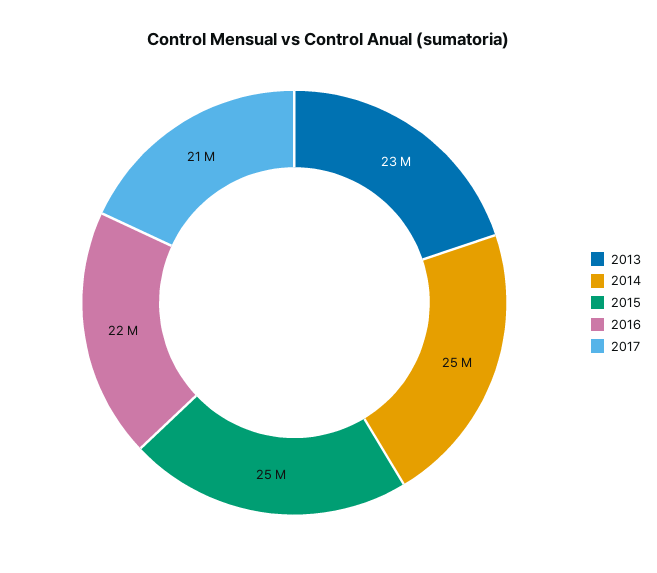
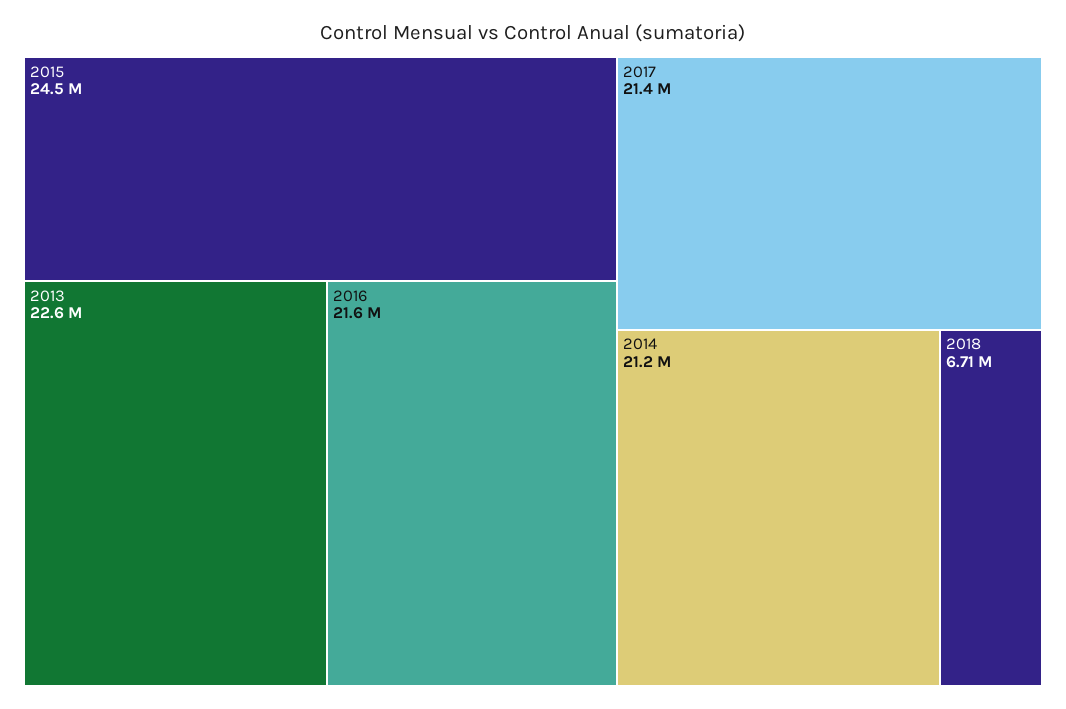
2014: 25000000 -> 21200000
2018: none -> 6710000

